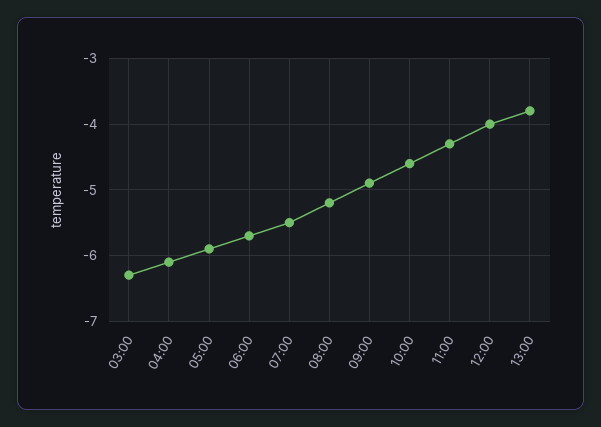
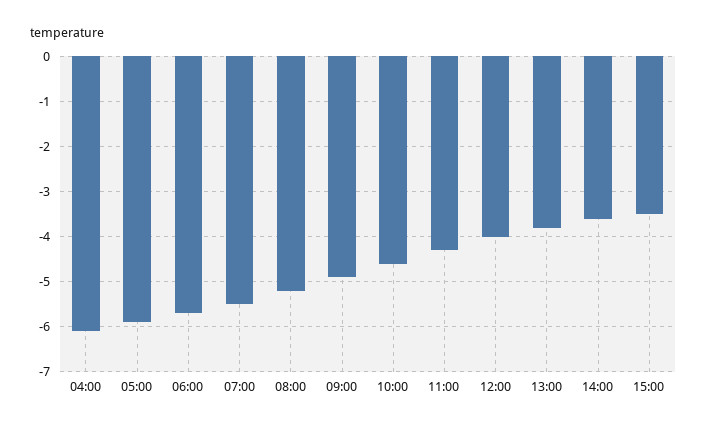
03:00: -6.3 -> none
14:00: none -> -3.5
15:00: none -> -3.5

